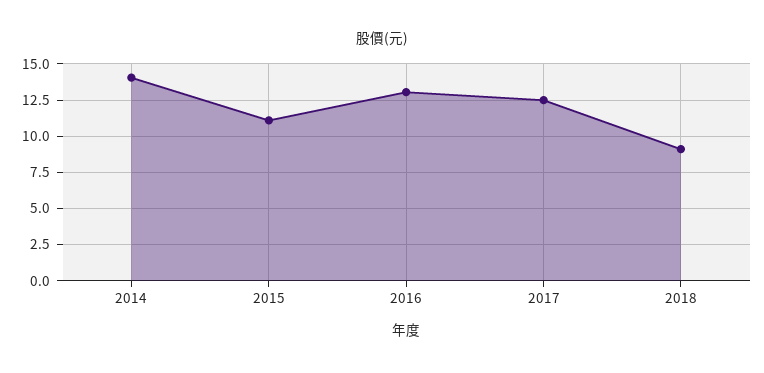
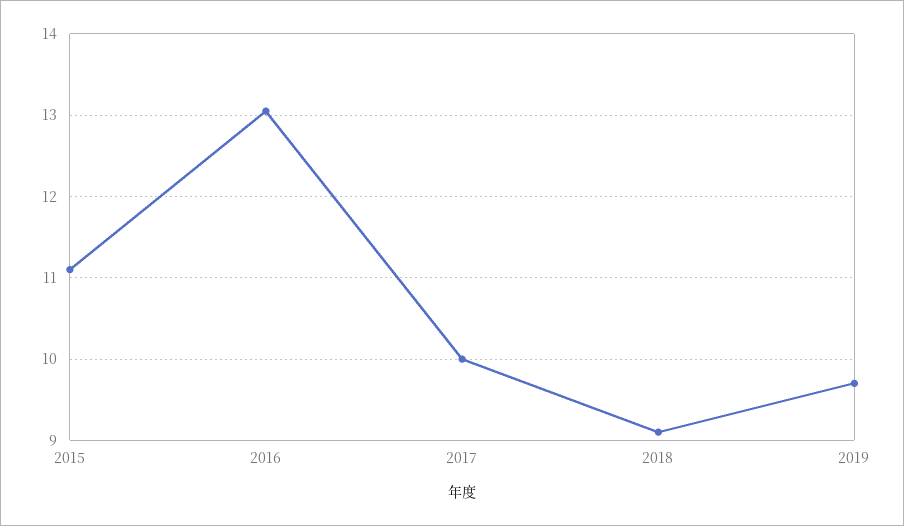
2014: 14 -> none
2017: 12.5 -> 10
2019: none -> 9.7

